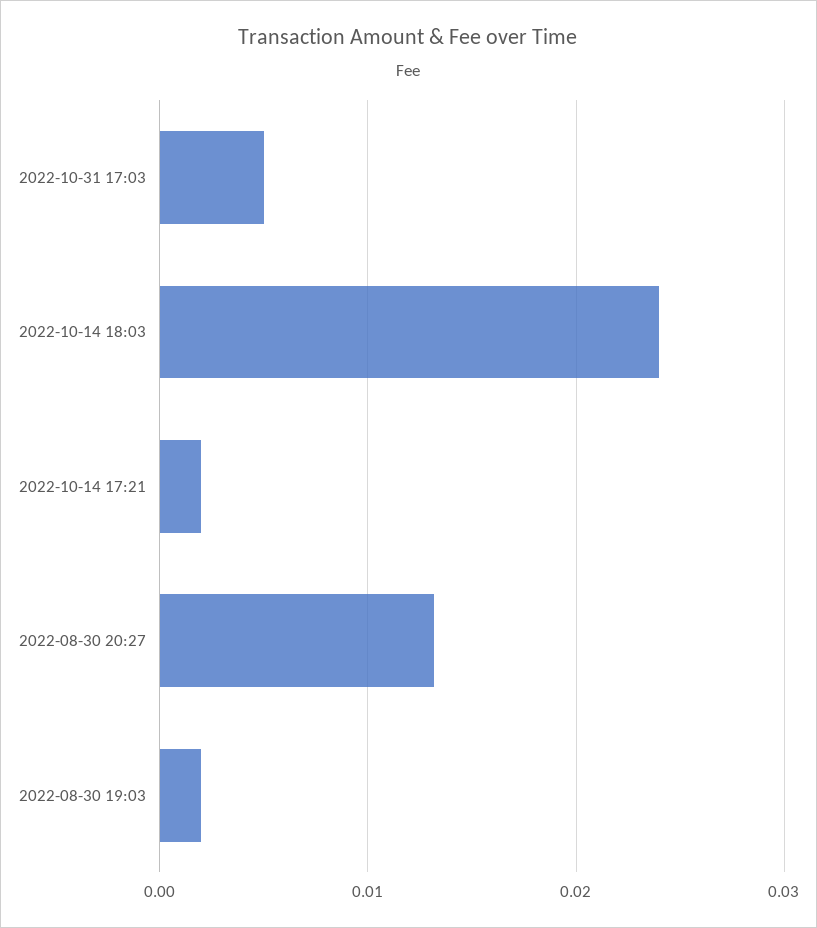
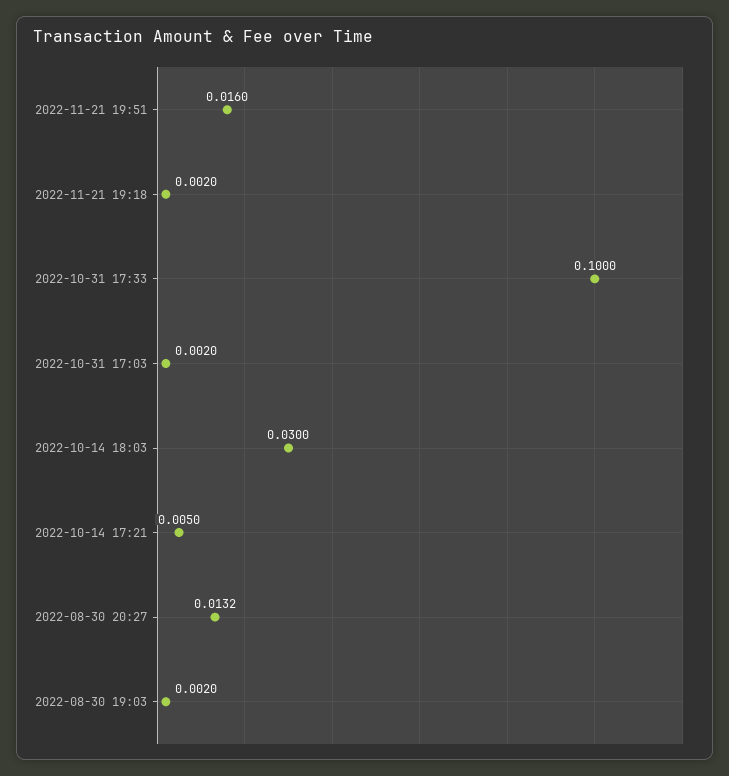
2022-10-31 17:03: 0.005 -> 0.002
2022-10-14 18:03: 0.024 -> 0.03
2022-10-14 17:21: 0.002 -> 0.005
2022-11-21 19:51: none -> 0.016
2022-11-21 19:18: none -> 0.002
2022-10-31 17:33: none -> 0.1

